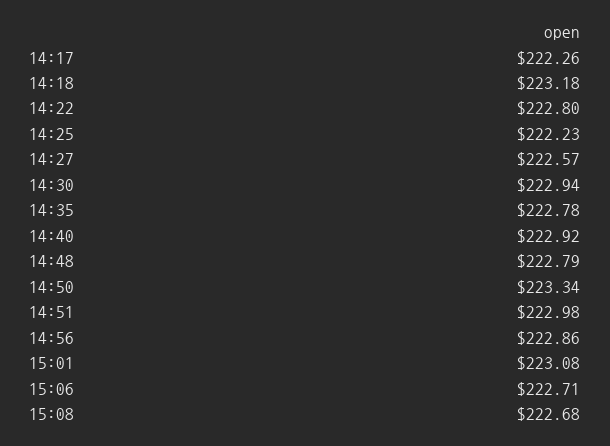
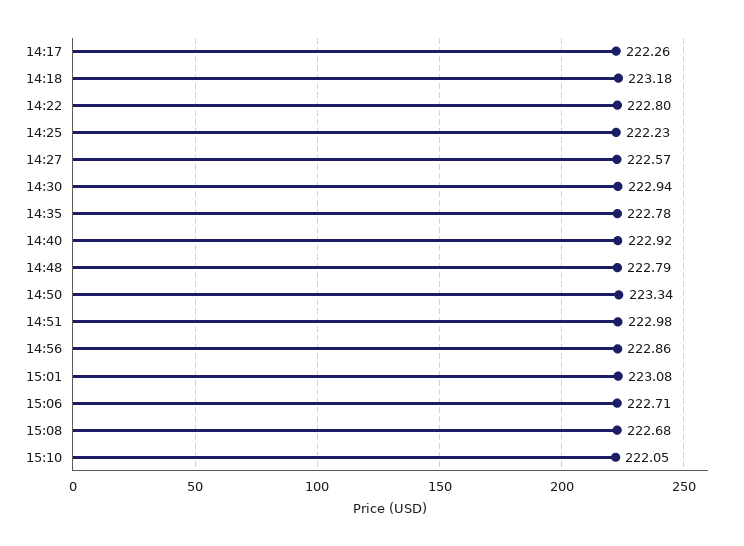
15:10: none -> 222.05

